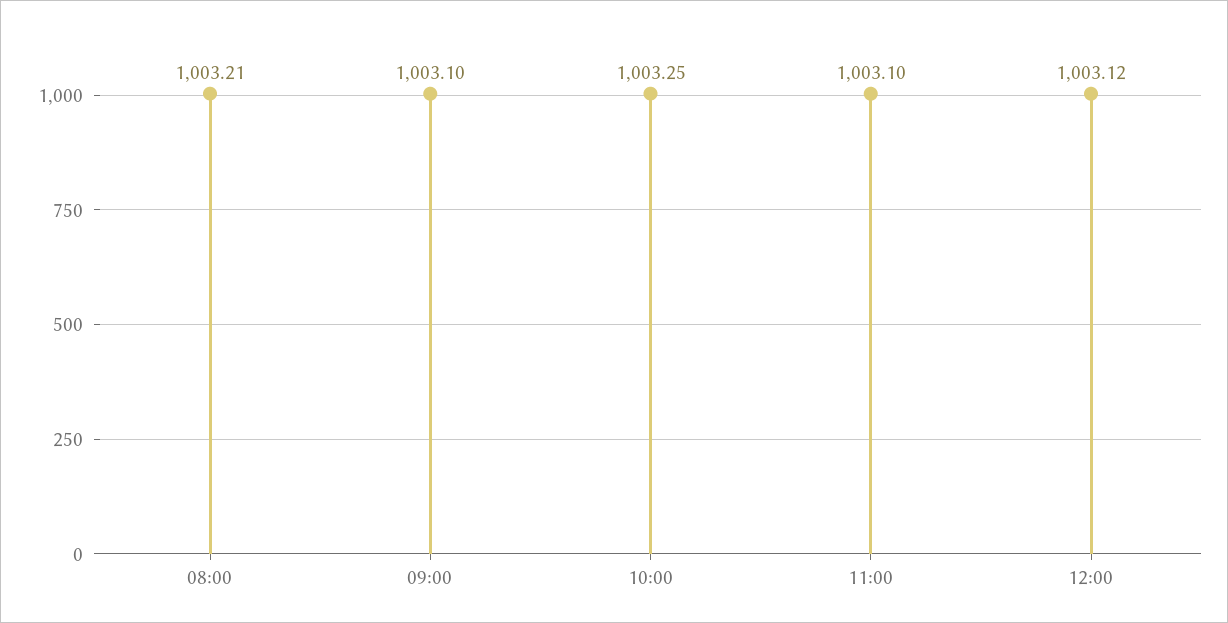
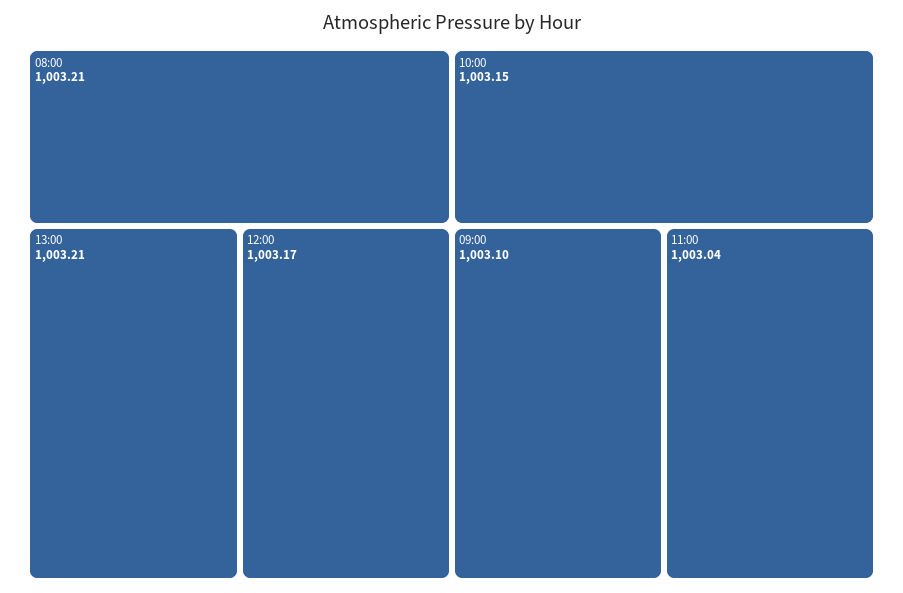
10:00: 1003.25 -> 1003.15
11:00: 1003.1 -> 1003.04
12:00: 1003.12 -> 1003.17
13:00: none -> 1003.21

